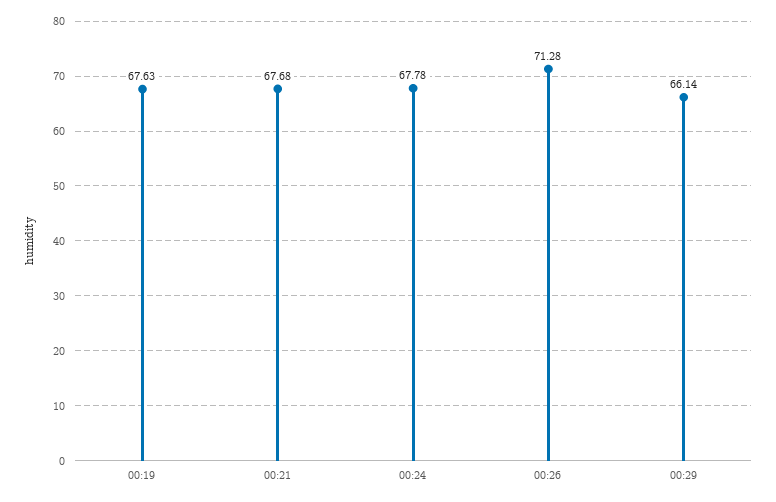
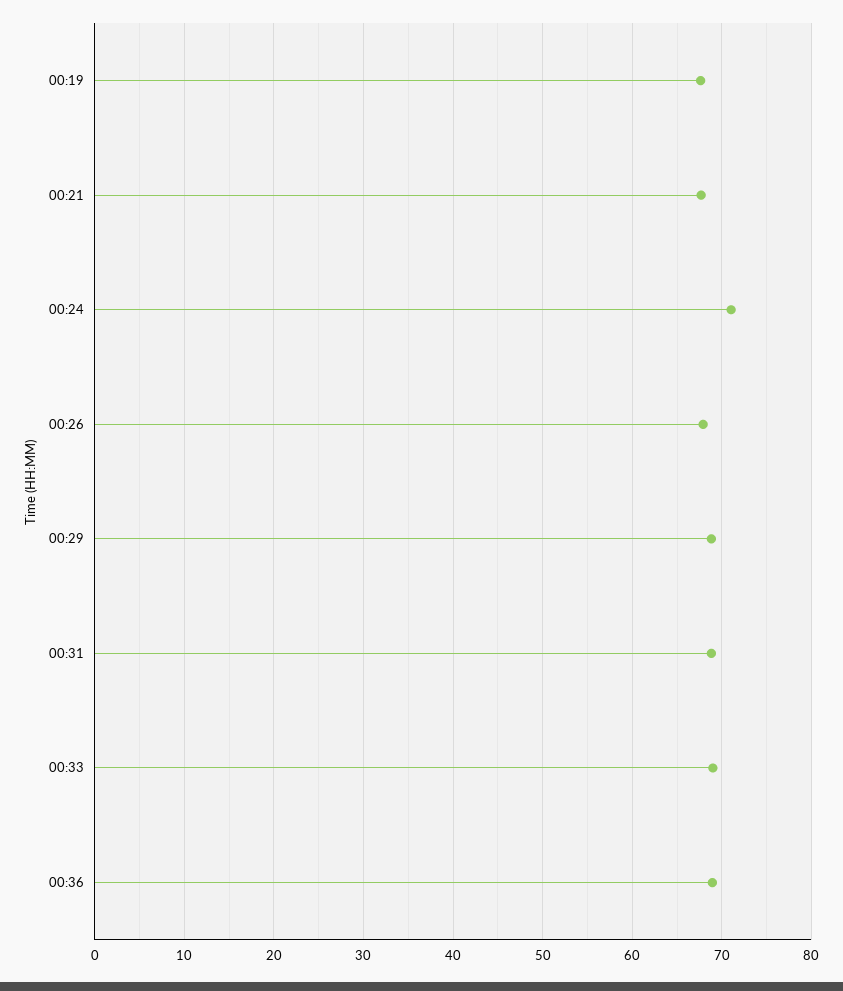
00:24: 67.78 -> 71
00:26: 71.28 -> 68
00:29: 66.14 -> 69
00:31: none -> 69
00:33: none -> 69
00:36: none -> 69

